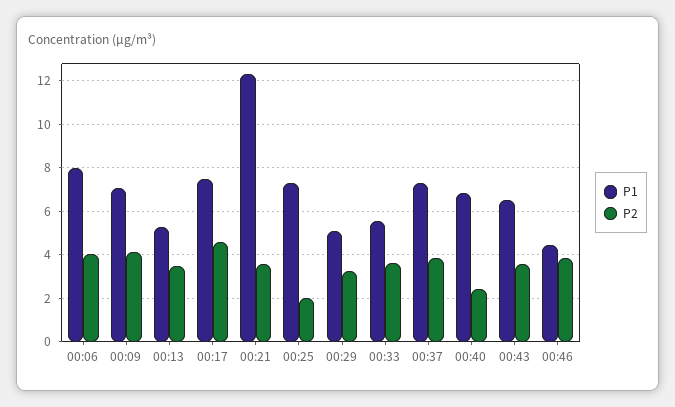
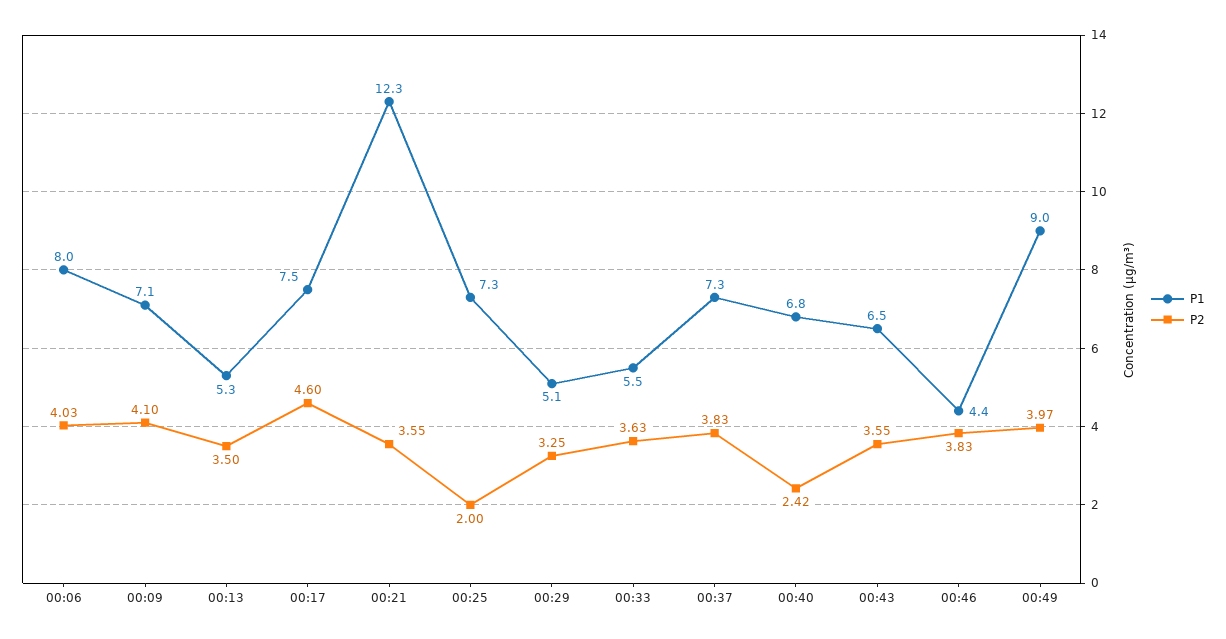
P1, 00:49: none -> 9
P2, 00:49: none -> 3.97

